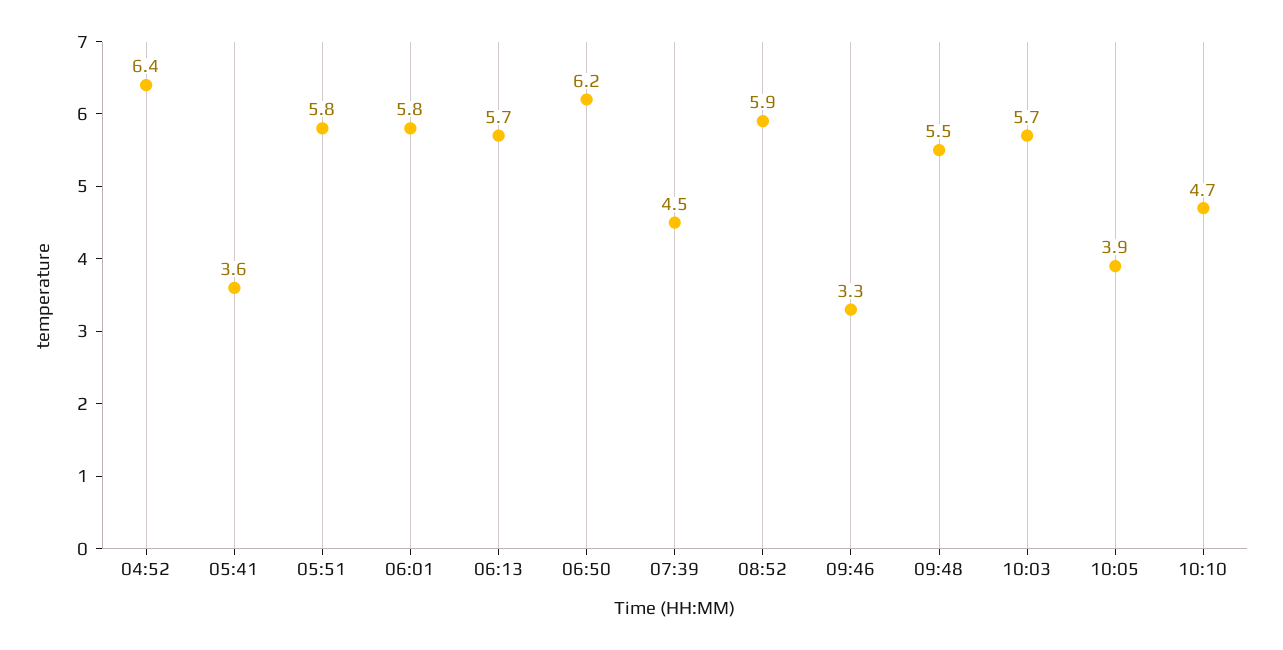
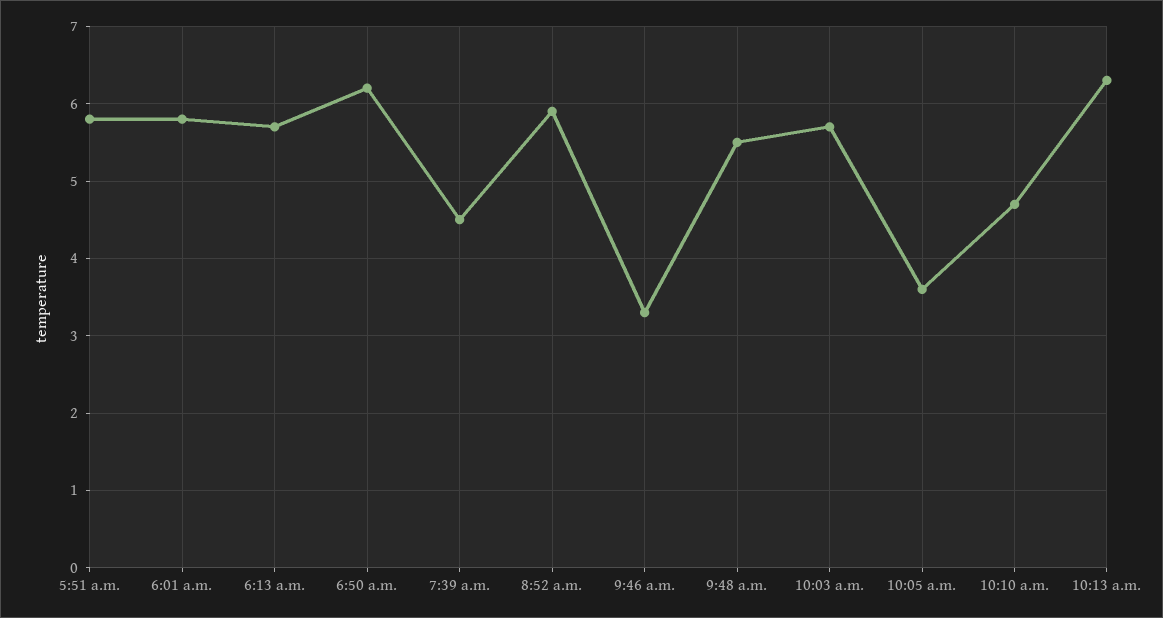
04:52: 6.4 -> none
05:41: 3.6 -> none
10:05: 3.9 -> 3.6
10:13 a.m.: none -> 6.3

